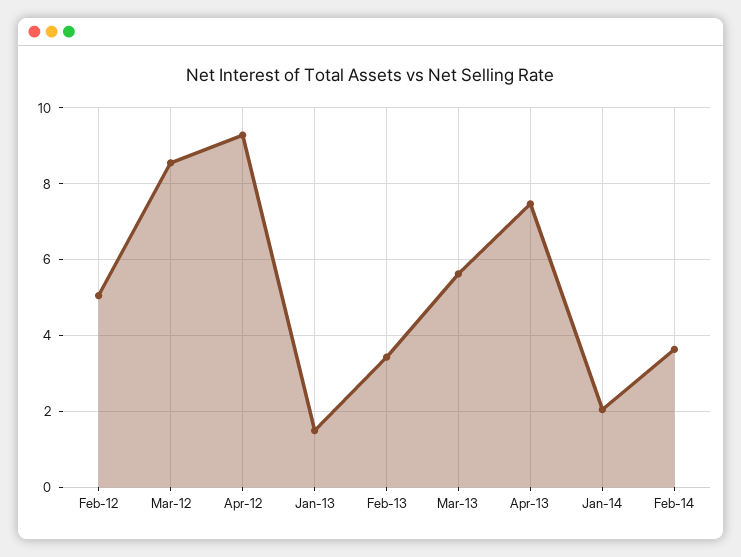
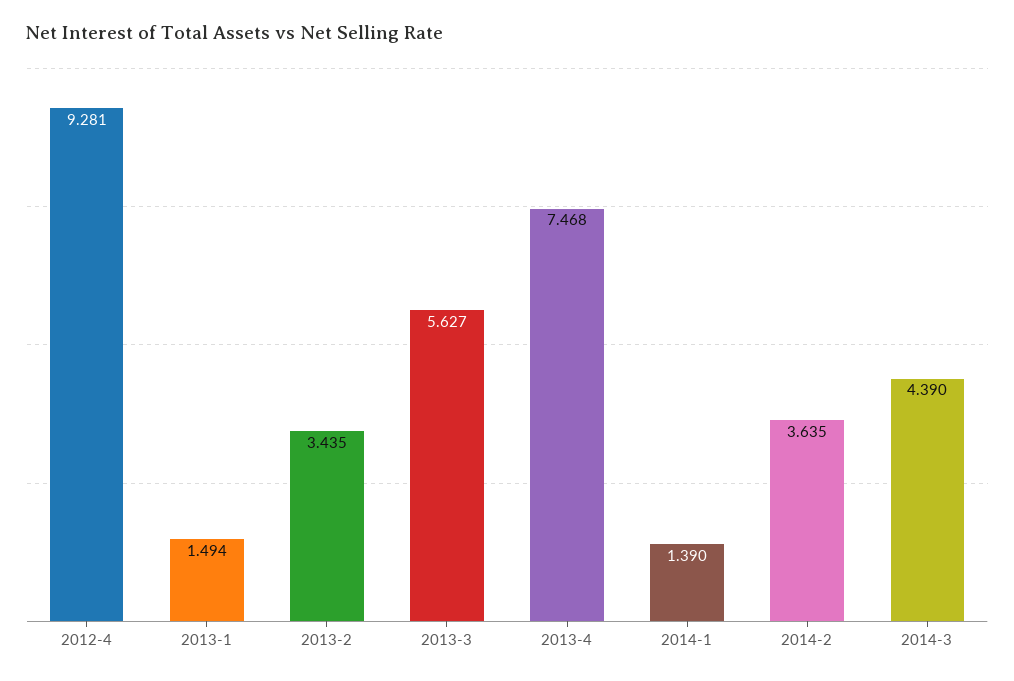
Feb-12: 5 -> none
Mar-12: 8.6 -> none
Jan-14: 2 -> 1.39
2014-3: none -> 4.39

